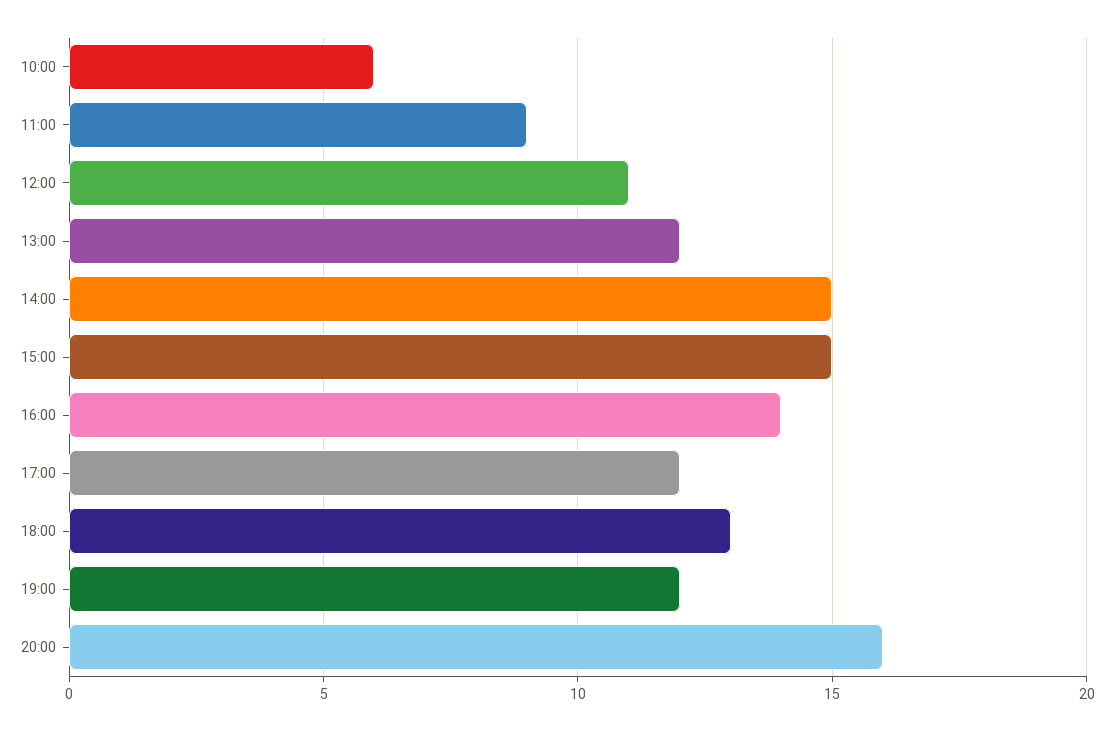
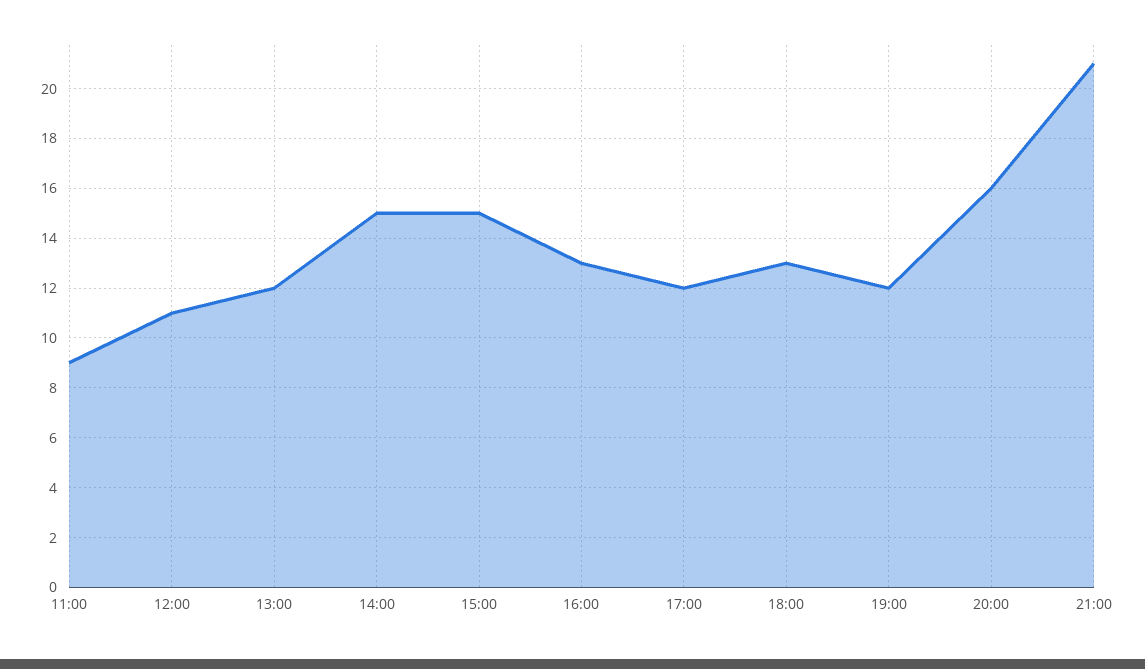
10:00: 6 -> none
16:00: 14 -> 13
21:00: none -> 21

